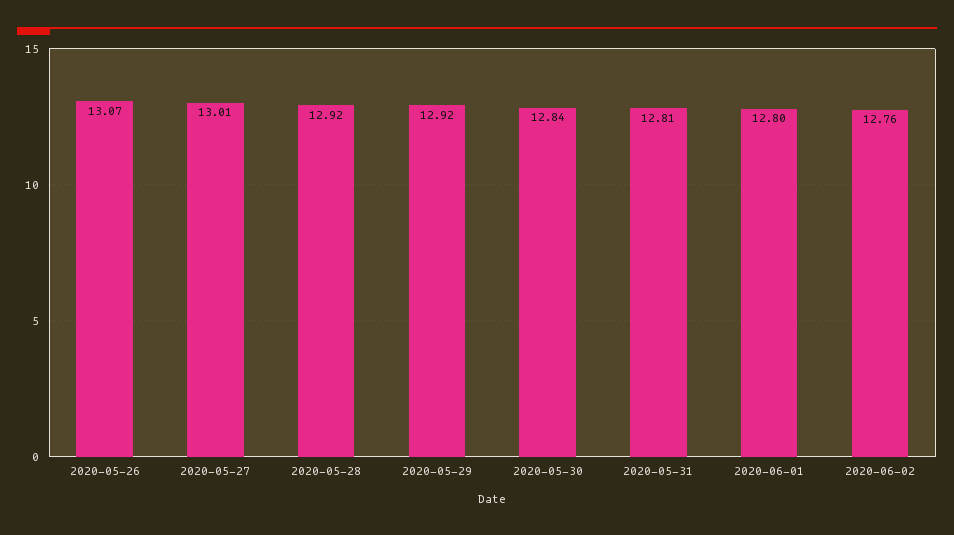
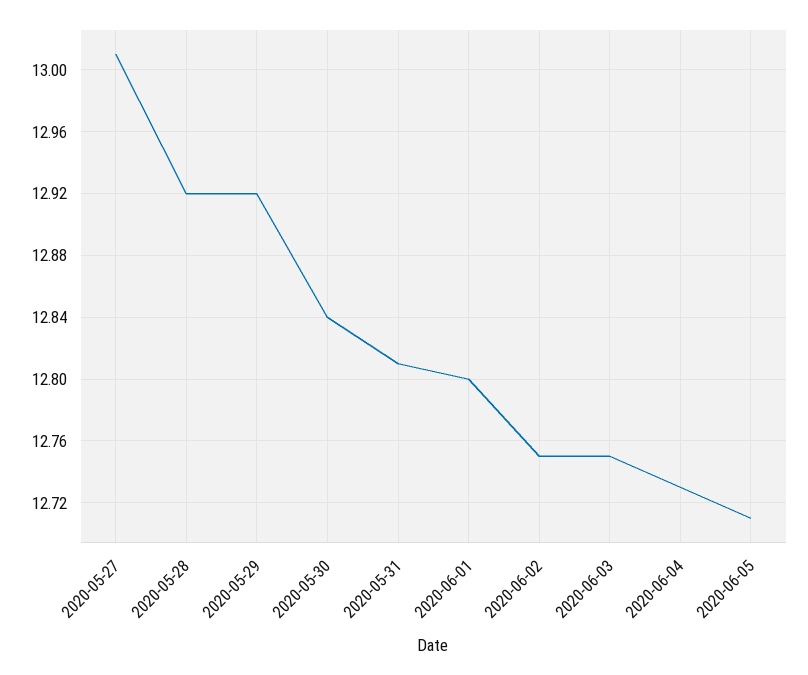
2020-05-26: 13.07 -> none
2020-06-02: 12.76 -> 12.75
2020-06-03: none -> 12.75
2020-06-04: none -> 12.73
2020-06-05: none -> 12.71

